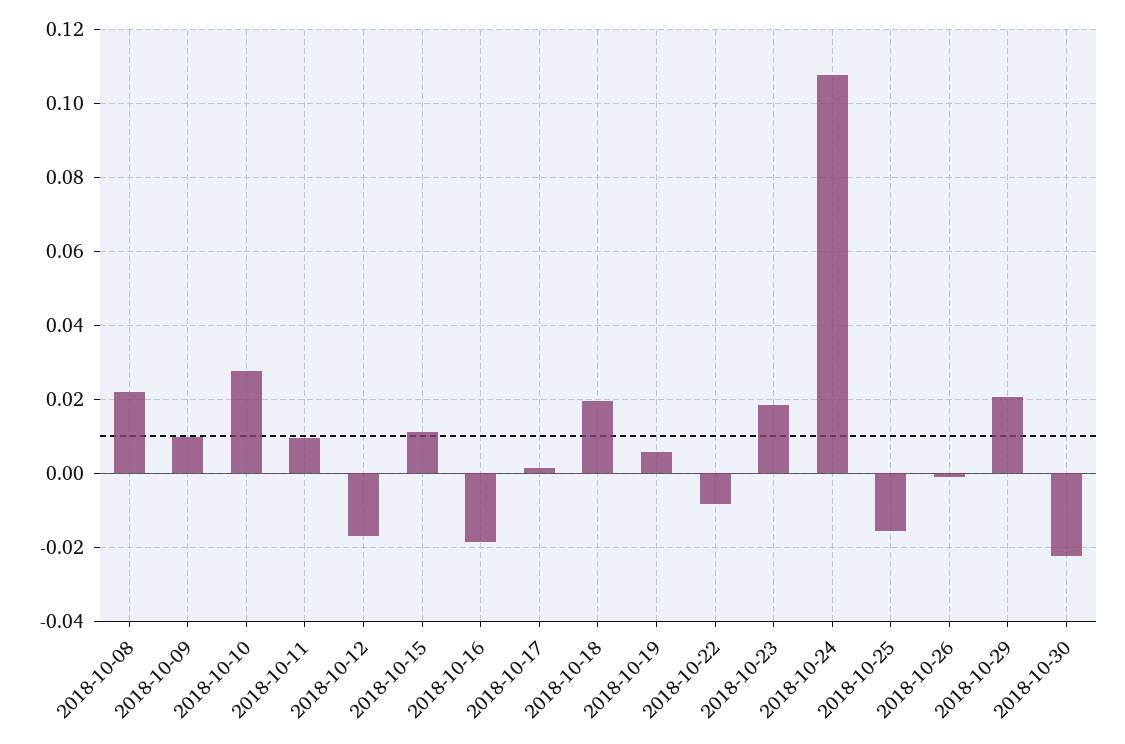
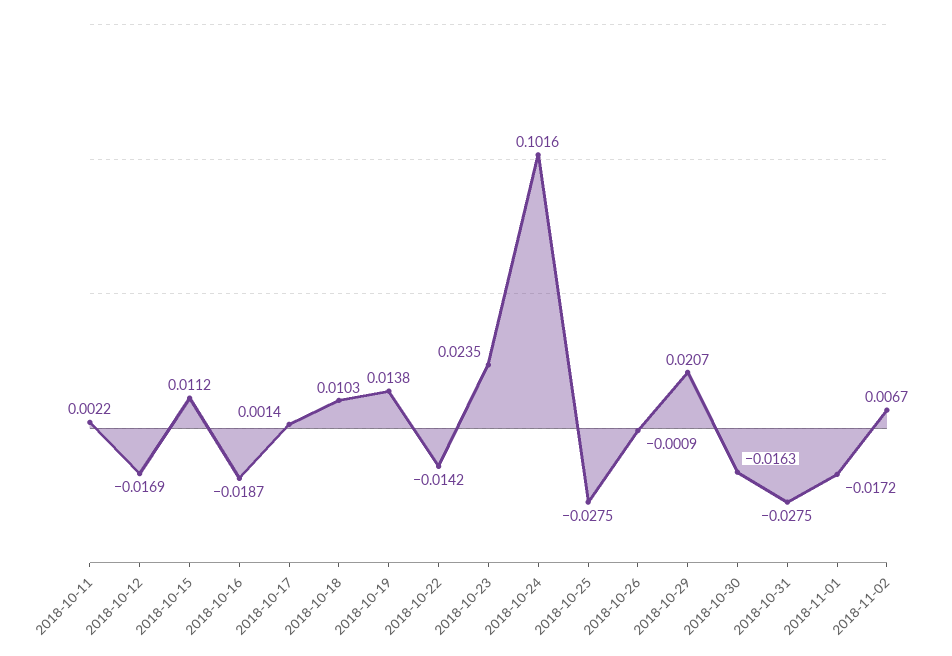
2018-10-08: 0.022 -> none
2018-10-09: 0.01 -> none
2018-10-10: 0.028 -> none
2018-10-11: 0.01 -> 0.0022
2018-10-18: 0.02 -> 0.0103
2018-10-19: 0.006 -> 0.0138
2018-10-22: -0.008 -> -0.0142
2018-10-23: 0.018 -> 0.0235
2018-10-24: 0.108 -> 0.1016
2018-10-25: -0.016 -> -0.0275
2018-10-30: -0.022 -> -0.0163
2018-10-31: none -> -0.0275
2018-11-01: none -> -0.0172
2018-11-02: none -> 0.0067

